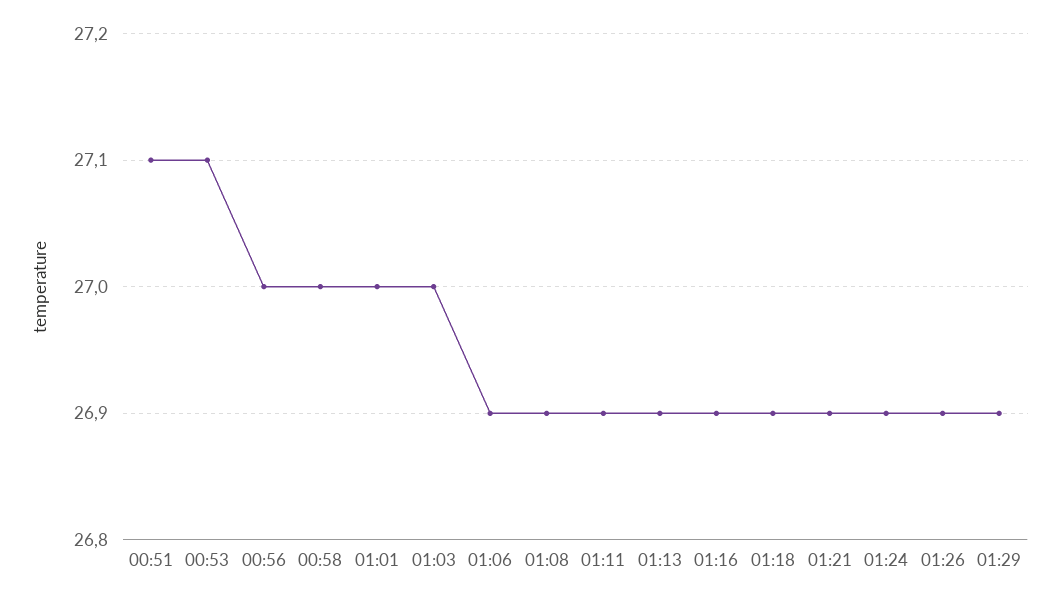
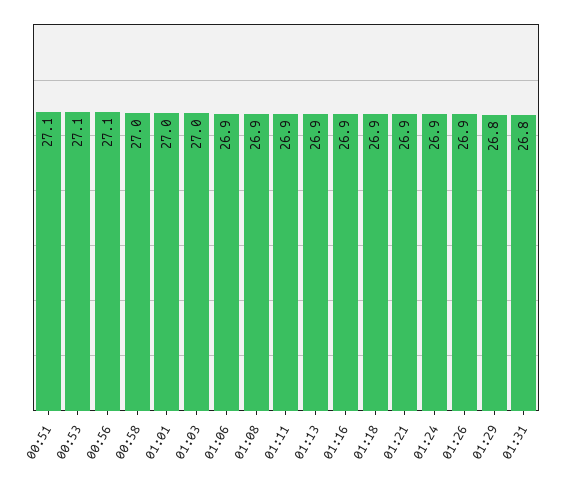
00:56: 27 -> 27.1
01:29: 26.9 -> 26.8
01:31: none -> 26.8

